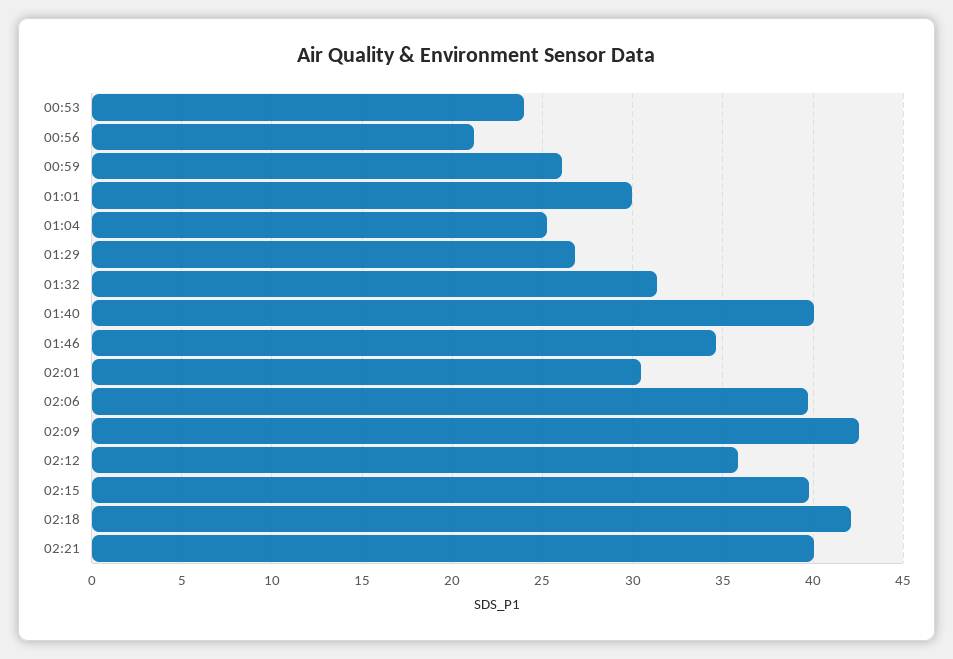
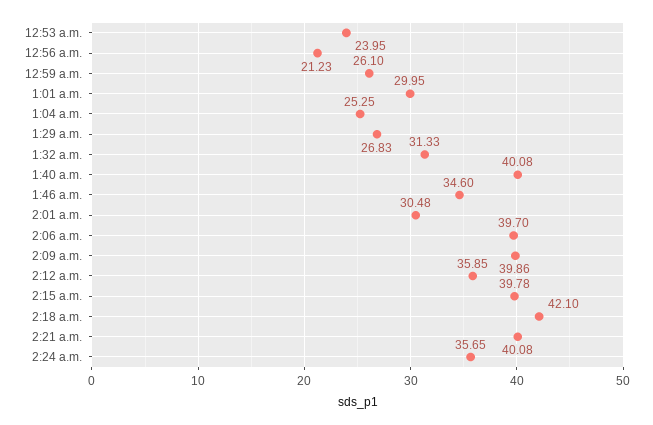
02:09: 42.5 -> 39.86
2:24 a.m.: none -> 35.65

